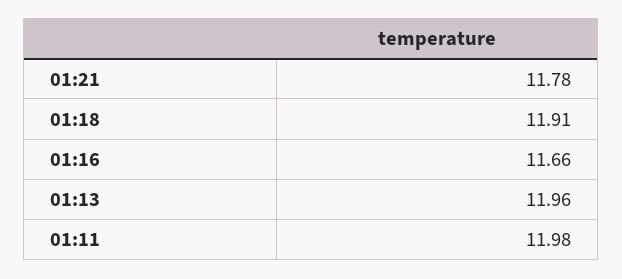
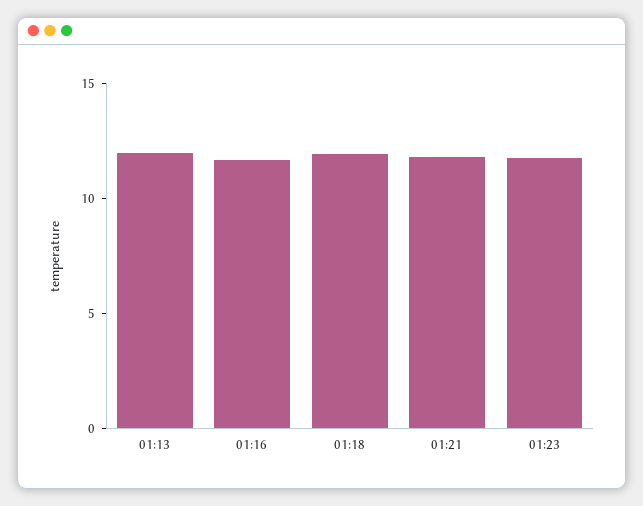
01:11: 11.98 -> none
01:23: none -> 12

